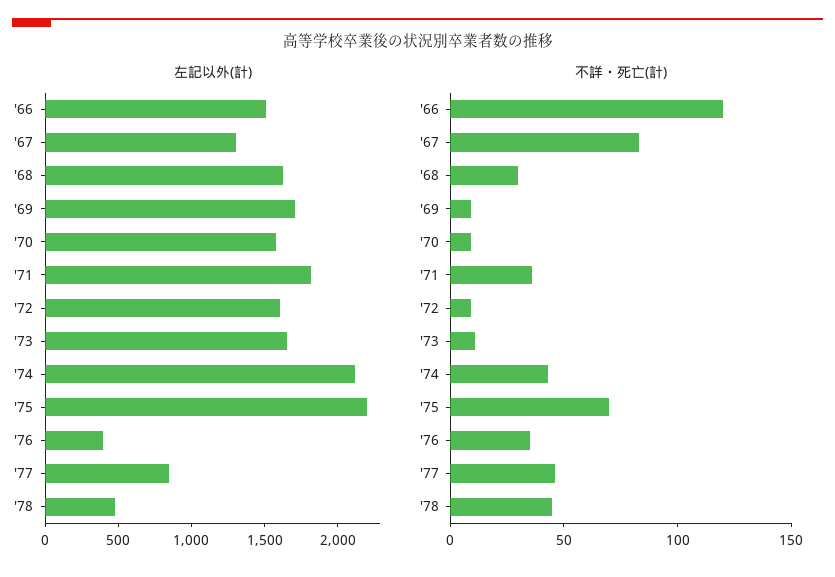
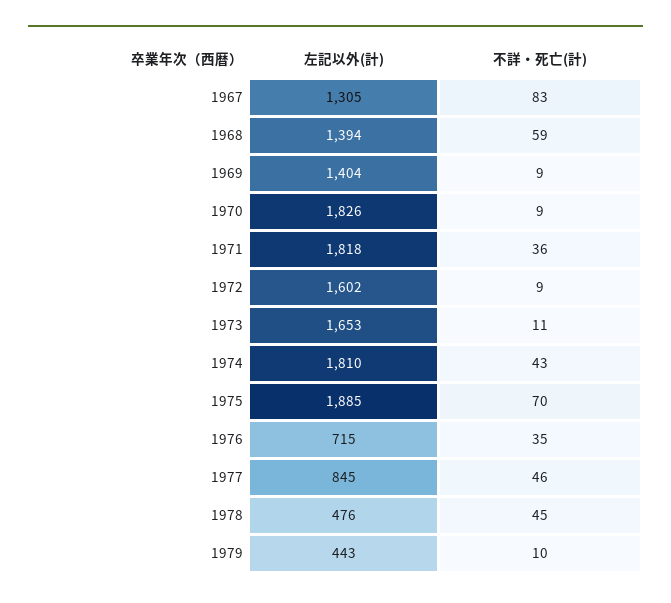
左記以外(計), '66: 1500 -> none
左記以外(計), '68: 1600 -> 1394
左記以外(計), '69: 1700 -> 1404
左記以外(計), '70: 1600 -> 1826
左記以外(計), '74: 2100 -> 1810
左記以外(計), '75: 2200 -> 1885
左記以外(計), '76: 400 -> 715
不詳・死亡(計), '66: 120 -> none
不詳・死亡(計), '68: 30 -> 59
左記以外(計), 1979: none -> 443
不詳・死亡(計), 1979: none -> 10

